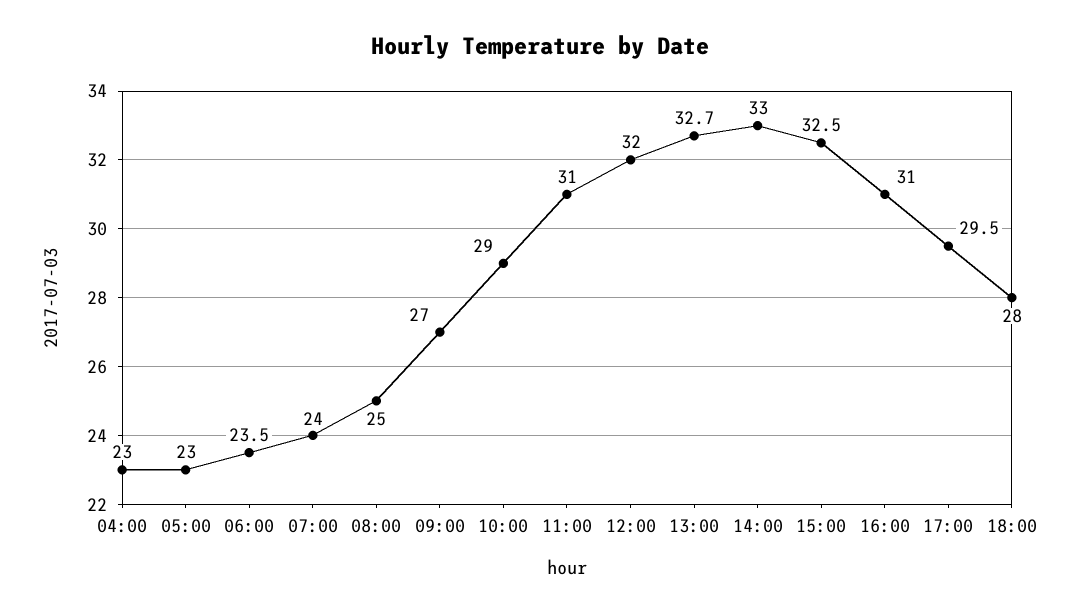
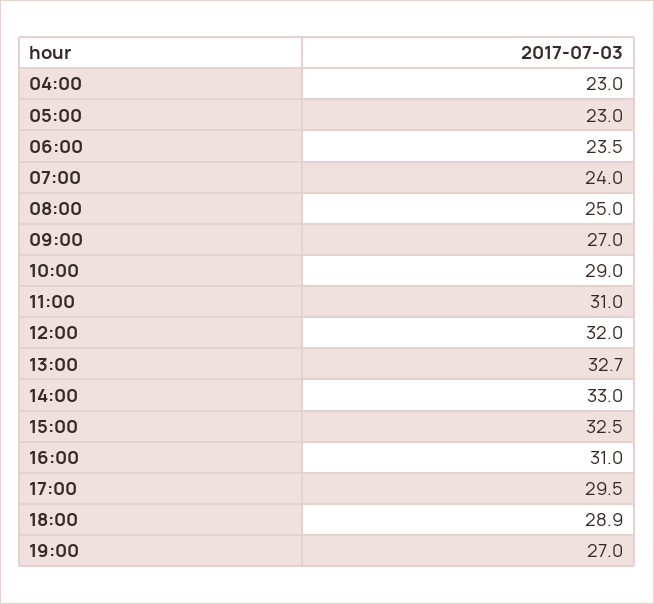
18:00: 28 -> 28.9
19:00: none -> 27

